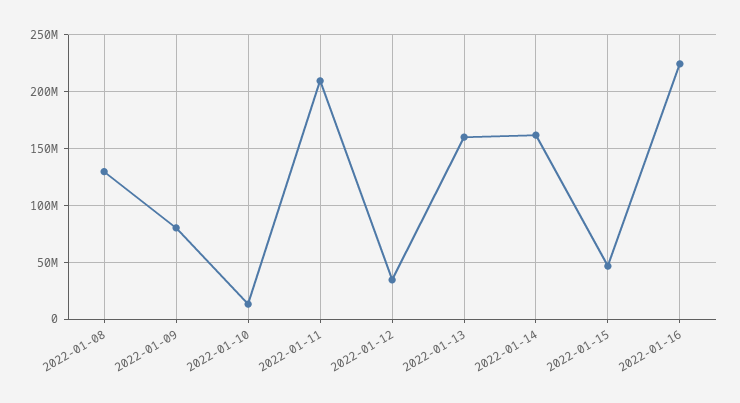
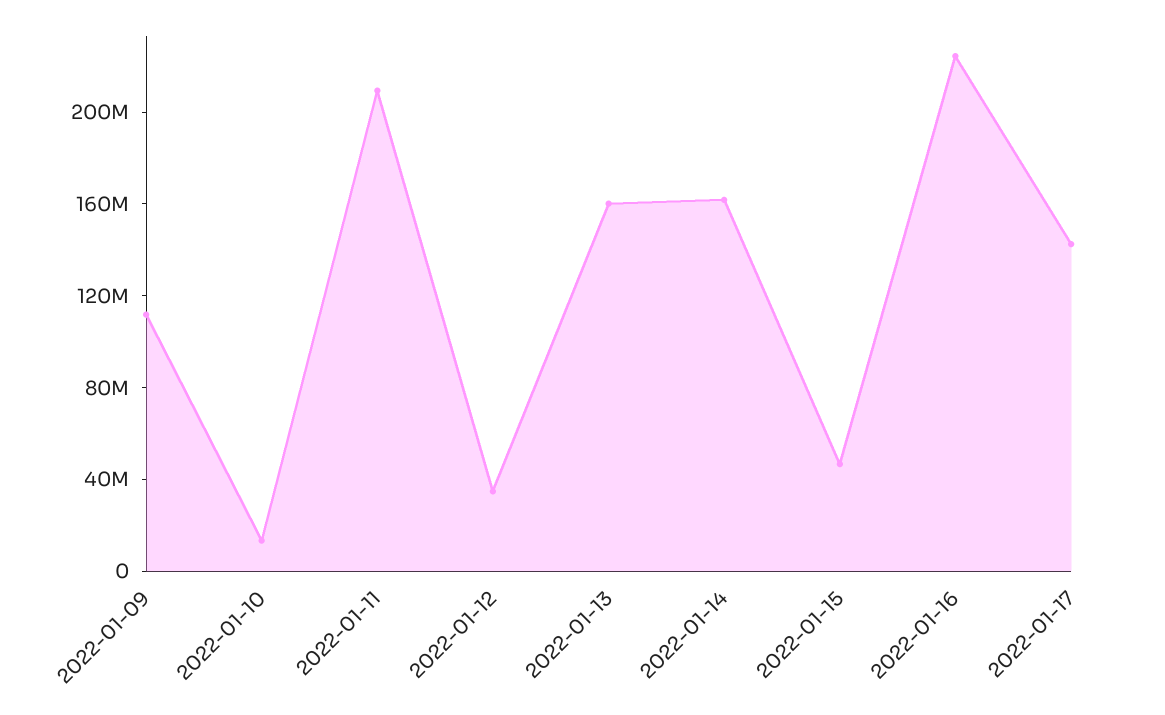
2022-01-08: 130000000 -> none
2022-01-09: 80000000 -> 110000000
2022-01-17: none -> 140000000

